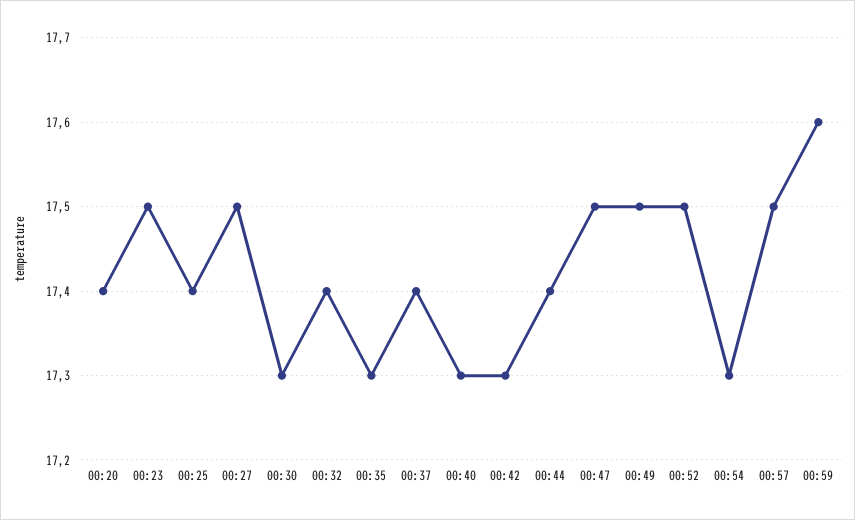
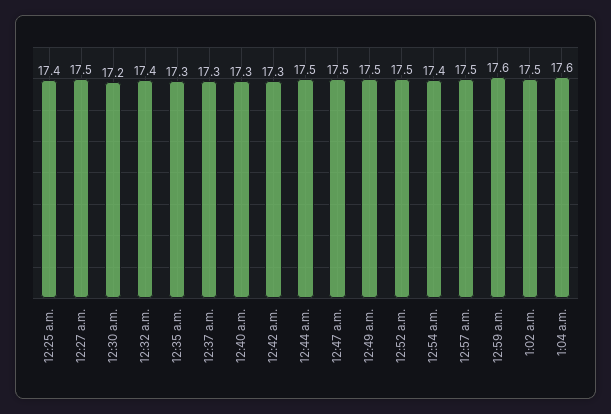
00:20: 17.4 -> none
00:23: 17.5 -> none
00:30: 17.3 -> 17.2
00:37: 17.4 -> 17.3
00:44: 17.4 -> 17.5
00:54: 17.3 -> 17.4
1:02 a.m.: none -> 17.5
1:04 a.m.: none -> 17.6

